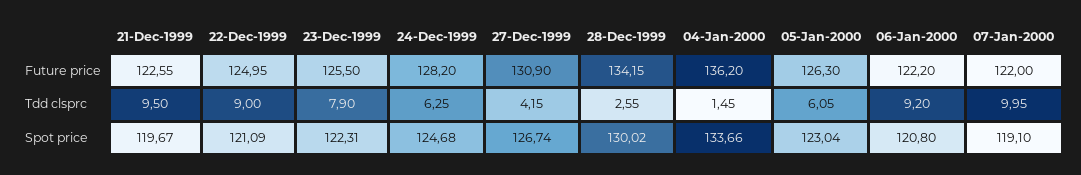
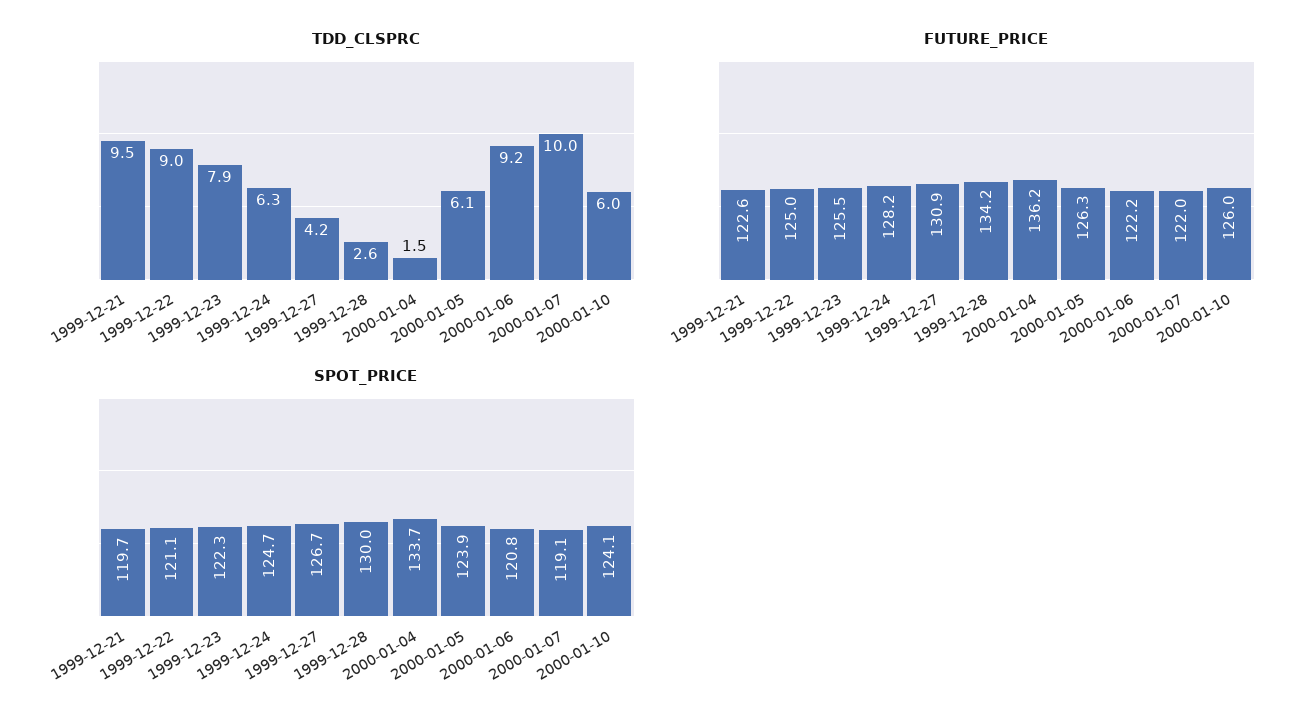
Spot price, 05-Jan-2000: 123.04 -> 123.9
Tdd clsprc, 2000-01-10: none -> 6
Future price, 2000-01-10: none -> 126
Spot price, 2000-01-10: none -> 124.1

